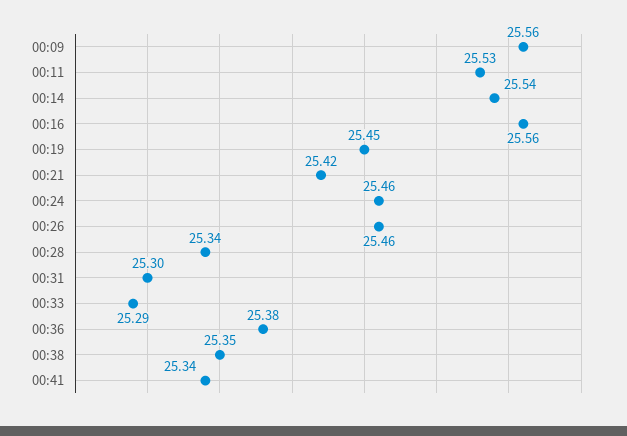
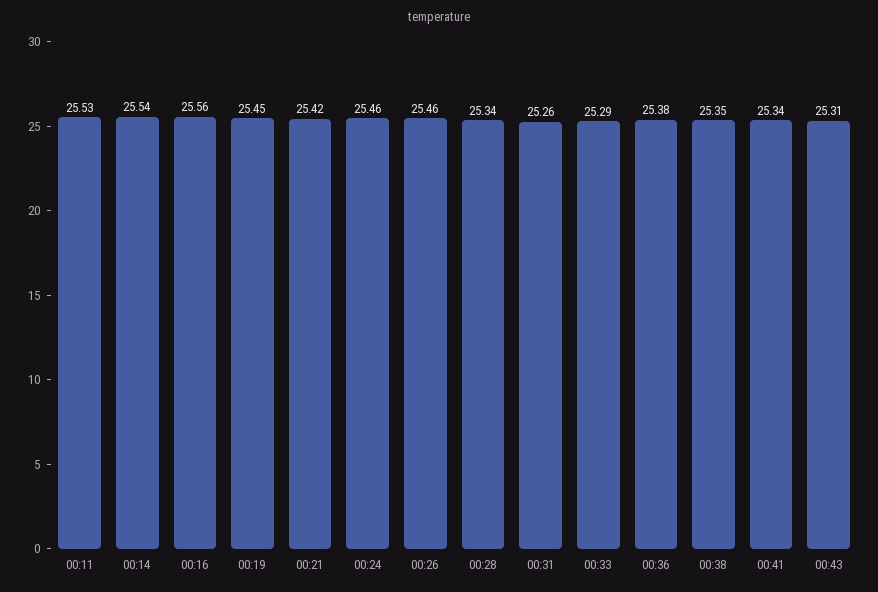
00:09: 25.56 -> none
00:31: 25.3 -> 25.26
00:43: none -> 25.31

